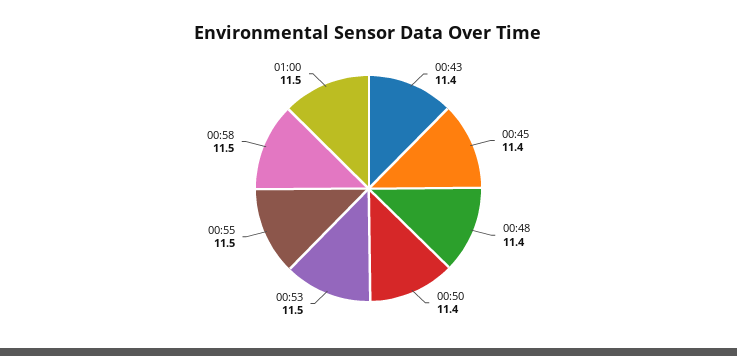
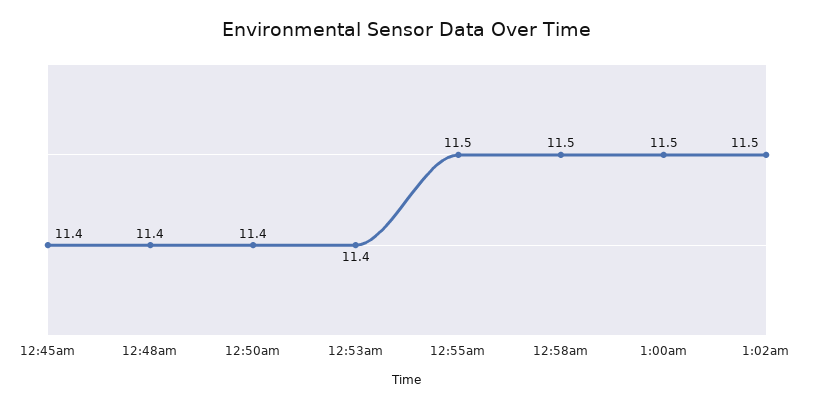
00:43: 11.4 -> none
00:53: 11.5 -> 11.4
1:02am: none -> 11.5

